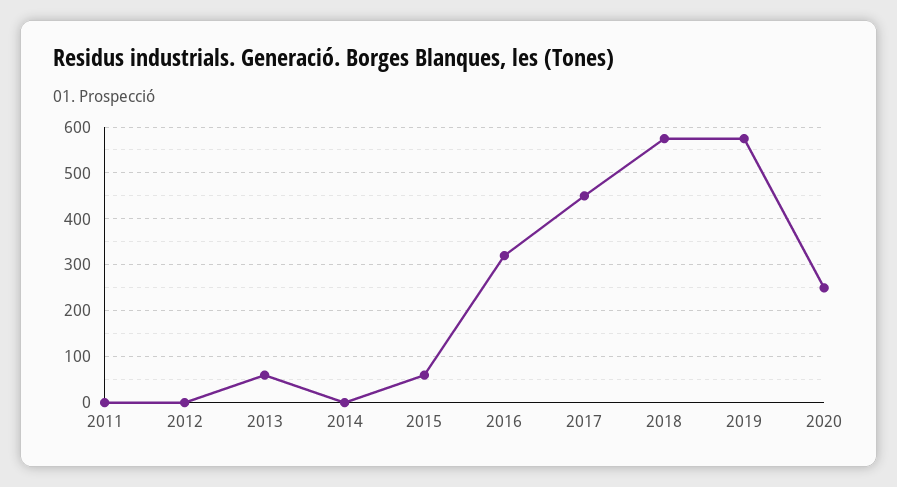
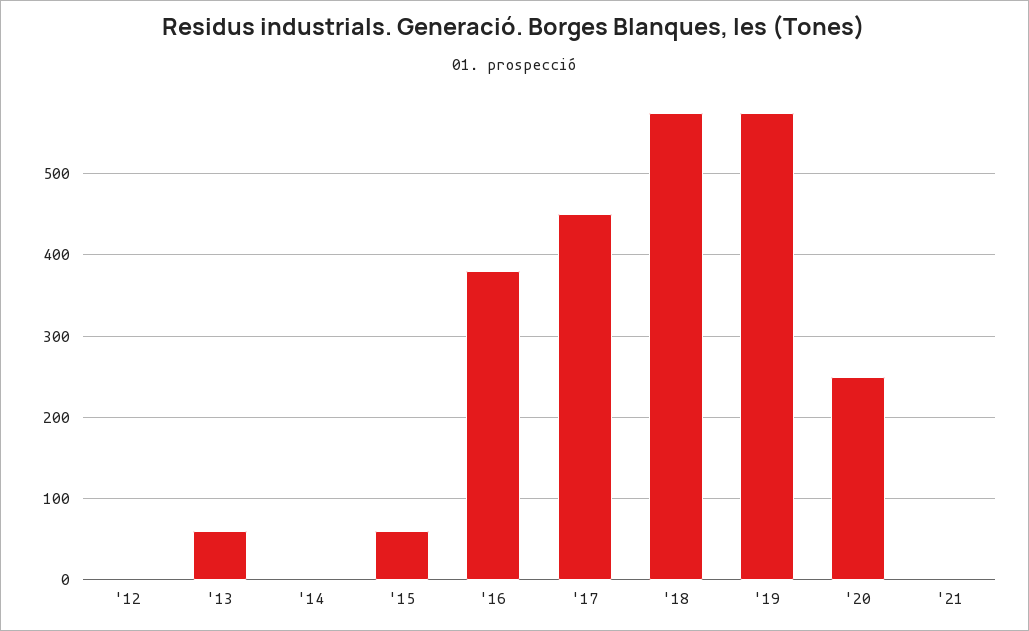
2011: 0 -> none
2016: 320 -> 380
'21: none -> 0

